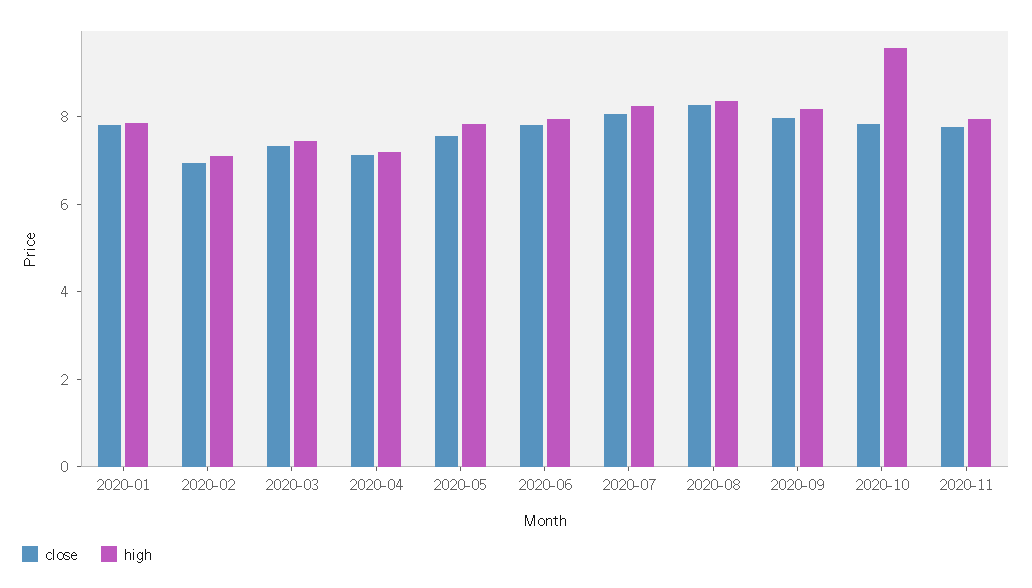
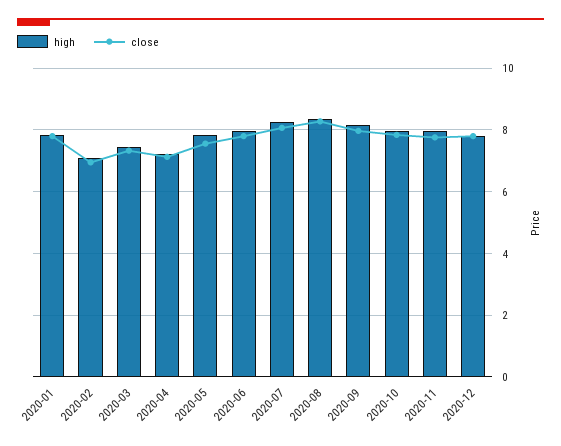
high, 2020-10: 9.5 -> 8
high, 2020-12: none -> 7.8
close, 2020-12: none -> 7.8

